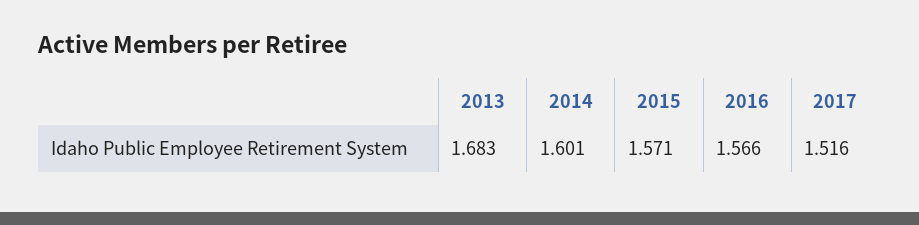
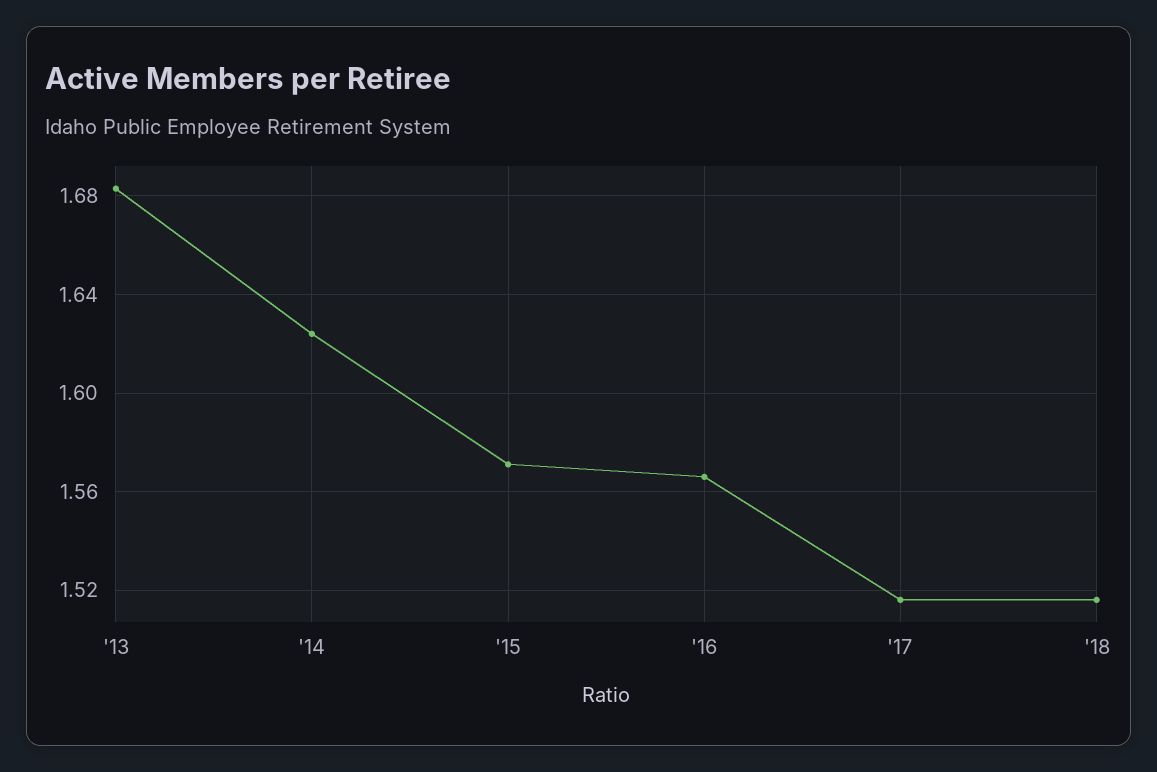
2014: 1.601 -> 1.625
'18: none -> 1.515

